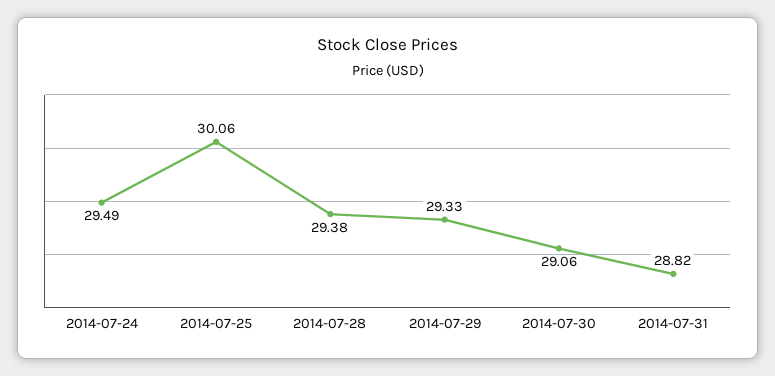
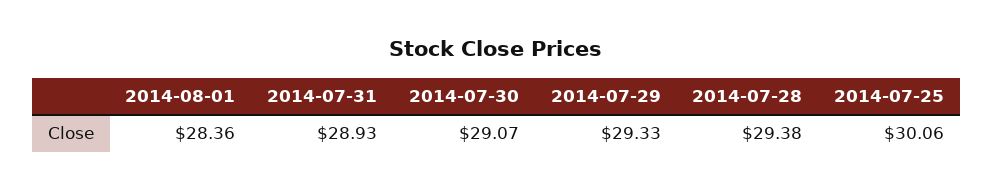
2014-07-24: 29.49 -> none
2014-07-30: 29.06 -> 29.07
2014-07-31: 28.82 -> 28.93
2014-08-01: none -> 28.36

